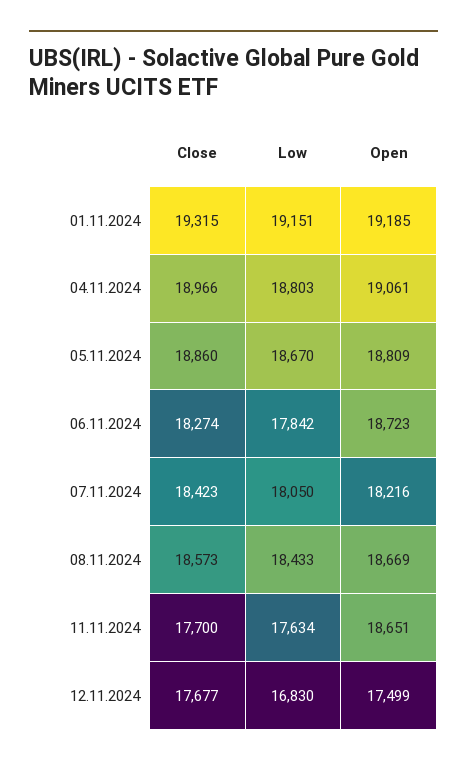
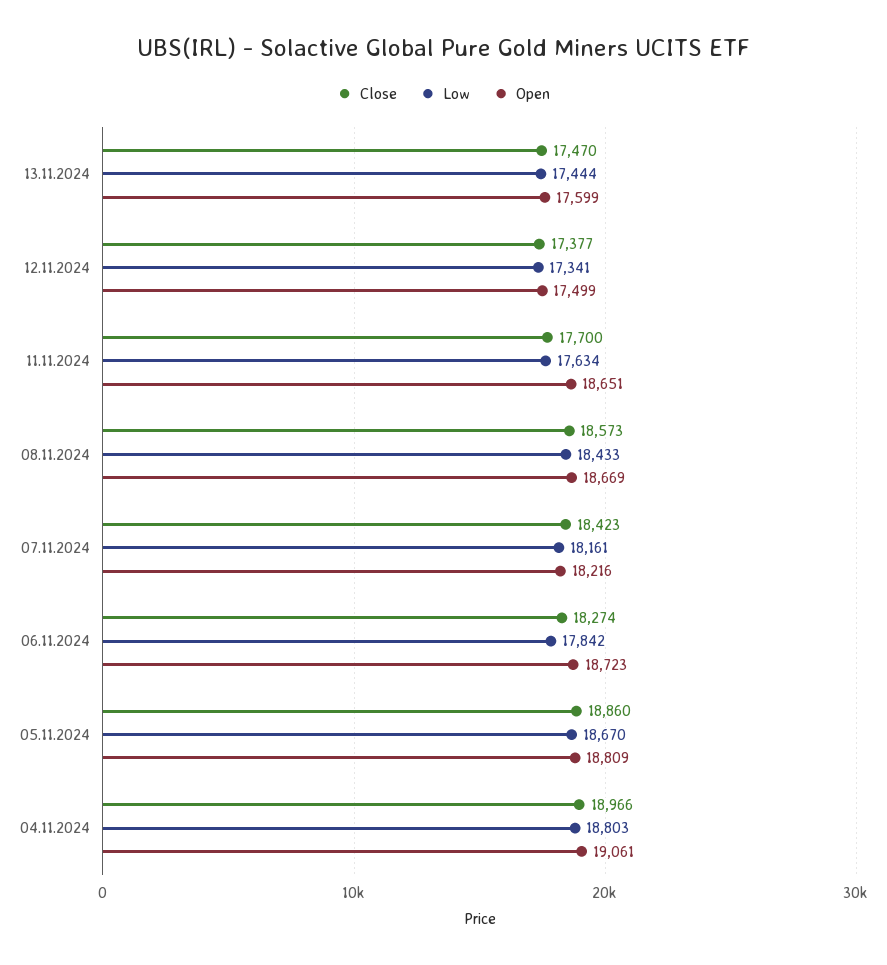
Close, 01.11.2024: 19315 -> none
Low, 01.11.2024: 19151 -> none
Open, 01.11.2024: 19185 -> none
Low, 07.11.2024: 18050 -> 18161
Close, 12.11.2024: 17677 -> 17377
Low, 12.11.2024: 16830 -> 17341
Close, 13.11.2024: none -> 17470
Low, 13.11.2024: none -> 17444
Open, 13.11.2024: none -> 17599

